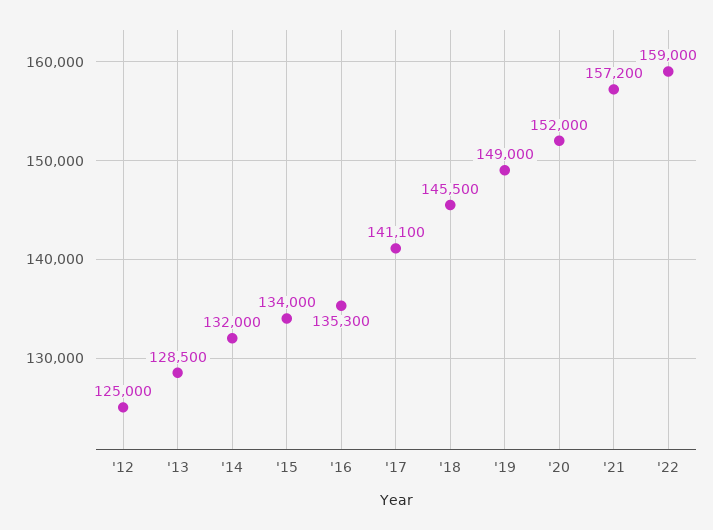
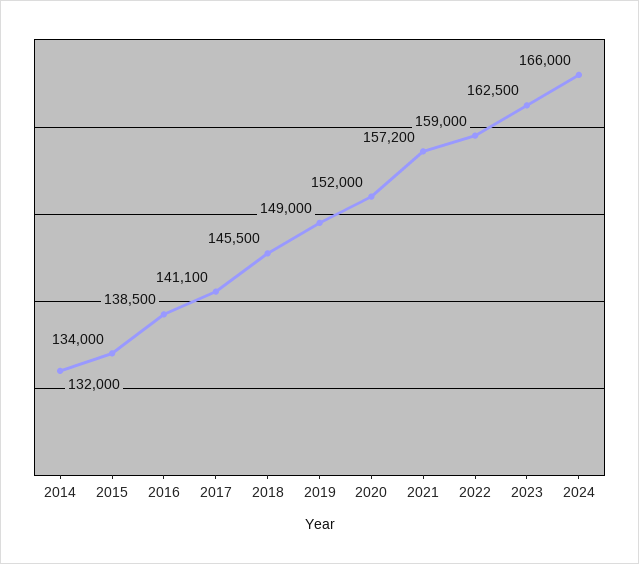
'12: 125000 -> none
'13: 128500 -> none
'16: 135300 -> 138500
2023: none -> 162500
2024: none -> 166000

